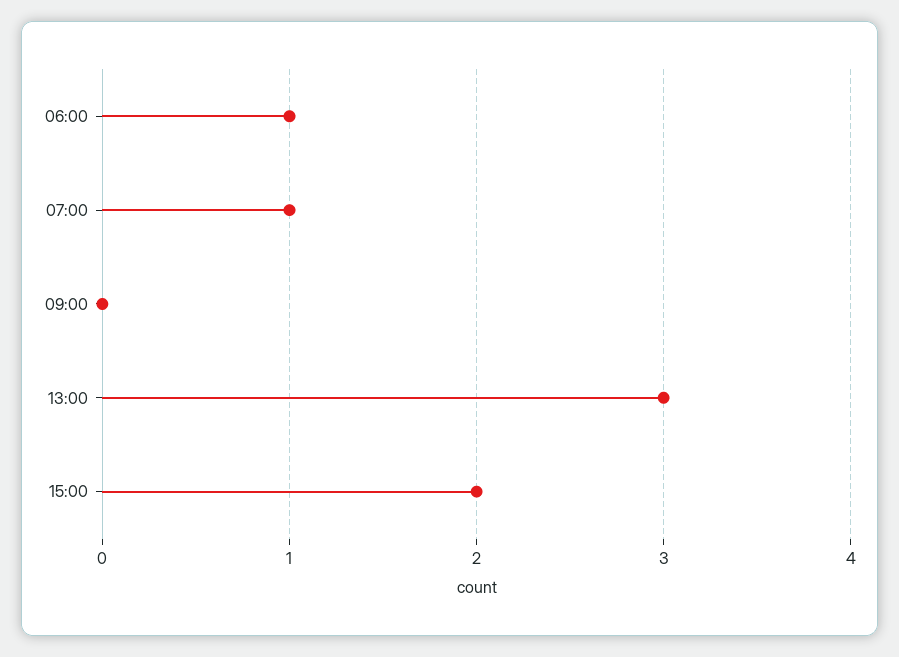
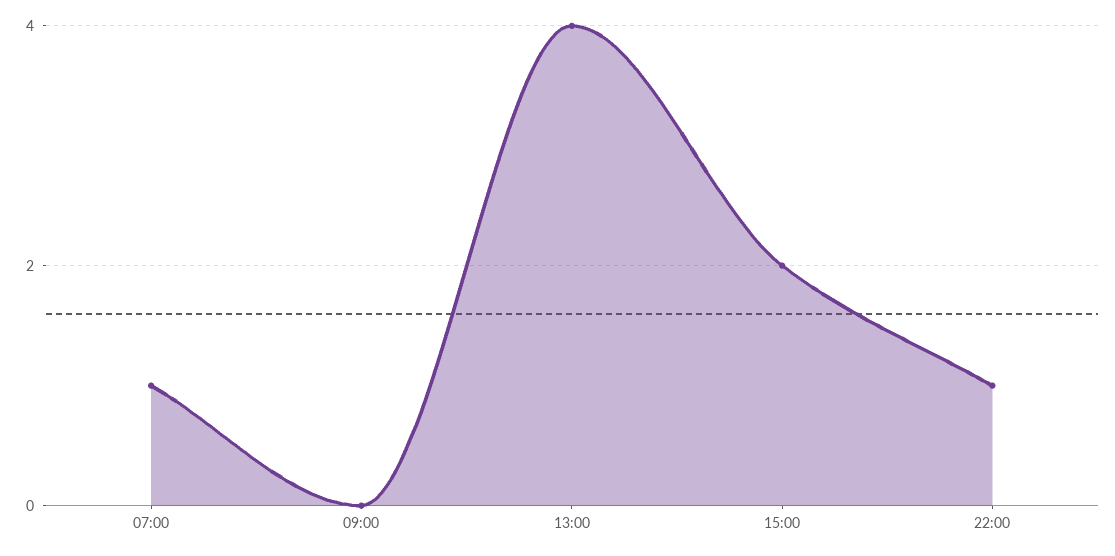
06:00: 1 -> none
13:00: 3 -> 4
22:00: none -> 1

